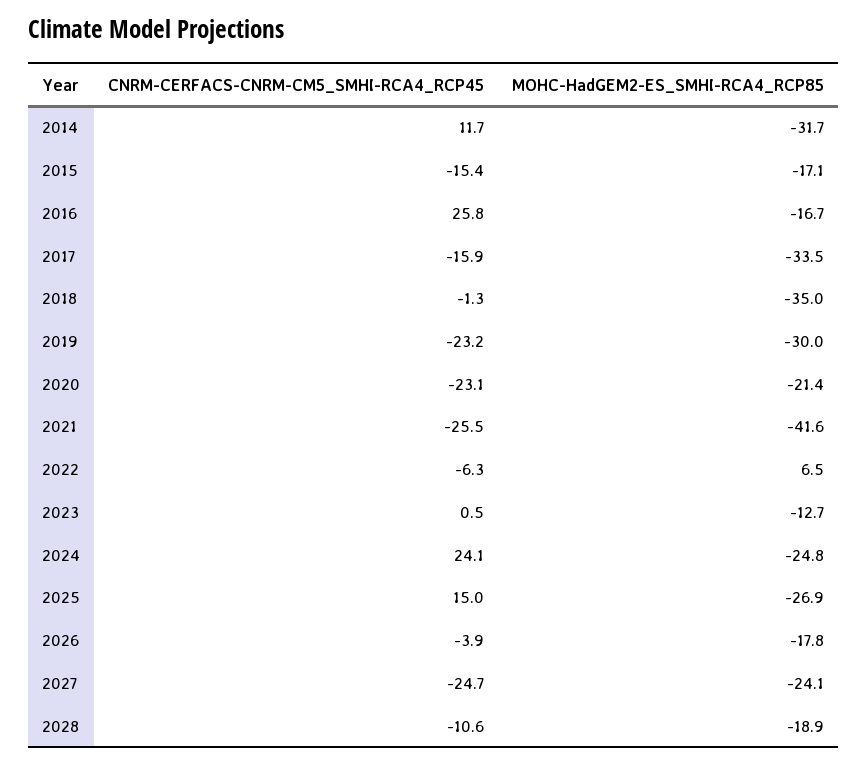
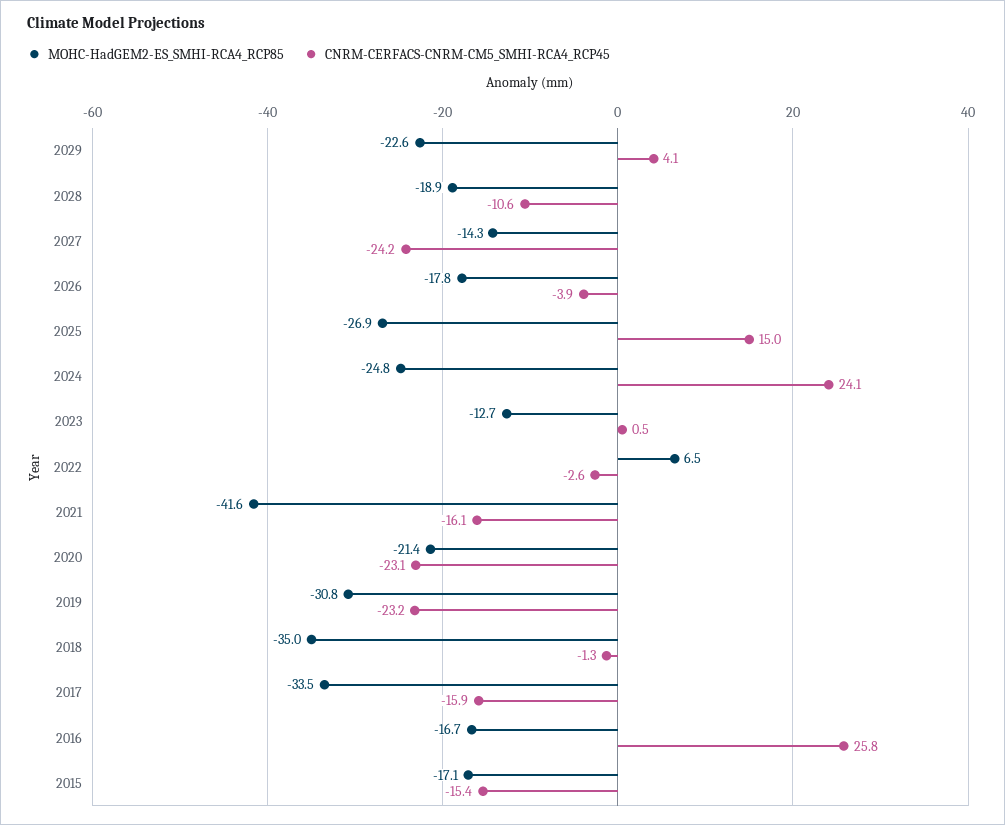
CNRM-CERFACS-CNRM-CM5_SMHI-RCA4_RCP45, 2014: 11.7 -> none
MOHC-HadGEM2-ES_SMHI-RCA4_RCP85, 2014: -31.7 -> none
MOHC-HadGEM2-ES_SMHI-RCA4_RCP85, 2019: -30 -> -30.8
CNRM-CERFACS-CNRM-CM5_SMHI-RCA4_RCP45, 2021: -25.5 -> -16.1
CNRM-CERFACS-CNRM-CM5_SMHI-RCA4_RCP45, 2022: -6.3 -> -2.6
CNRM-CERFACS-CNRM-CM5_SMHI-RCA4_RCP45, 2027: -24.7 -> -24.2
MOHC-HadGEM2-ES_SMHI-RCA4_RCP85, 2027: -24.1 -> -14.3
MOHC-HadGEM2-ES_SMHI-RCA4_RCP85, 2029: none -> -22.6
CNRM-CERFACS-CNRM-CM5_SMHI-RCA4_RCP45, 2029: none -> 4.1

